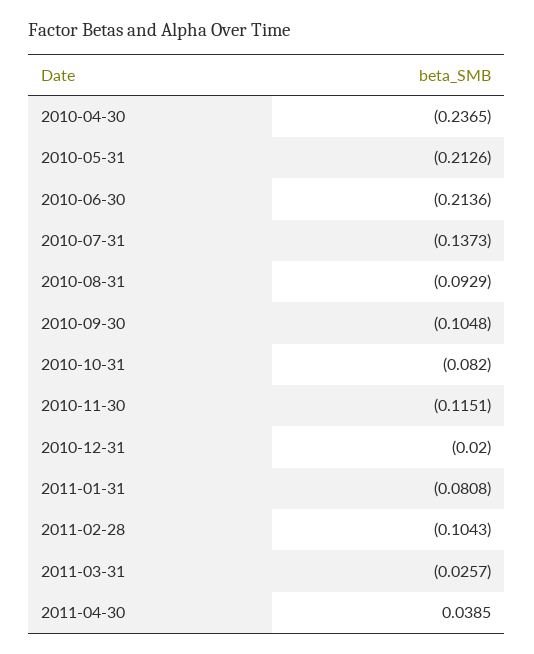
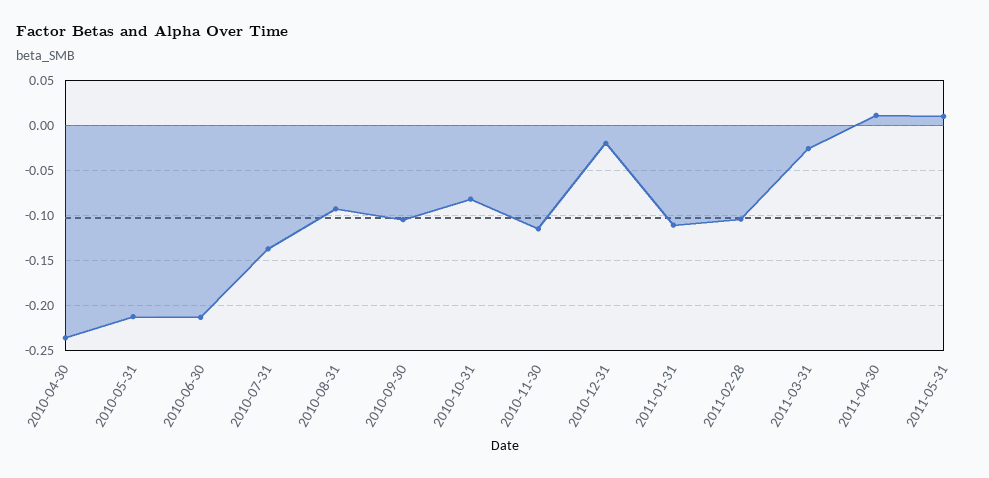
2011-01-31: -0.0808 -> -0.11
2011-04-30: 0.0385 -> 0.01
2011-05-31: none -> 0.01

